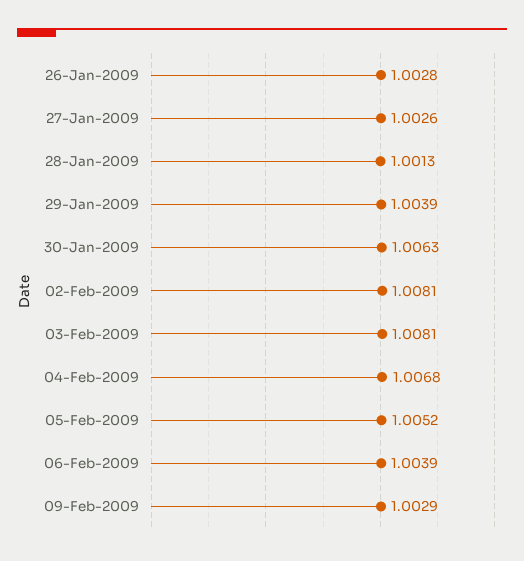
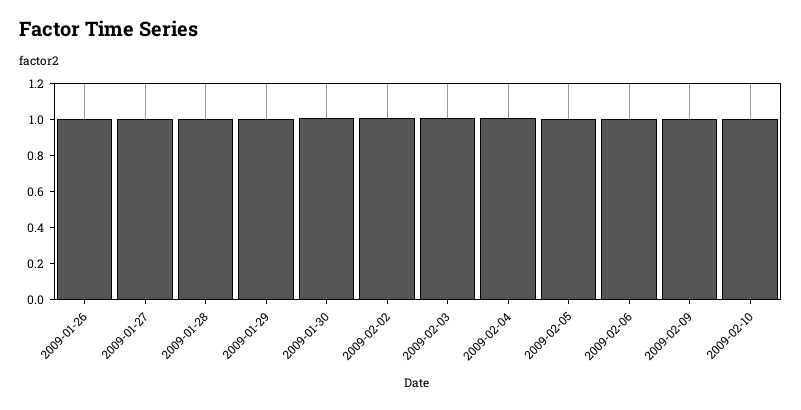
2009-02-10: none -> 1

